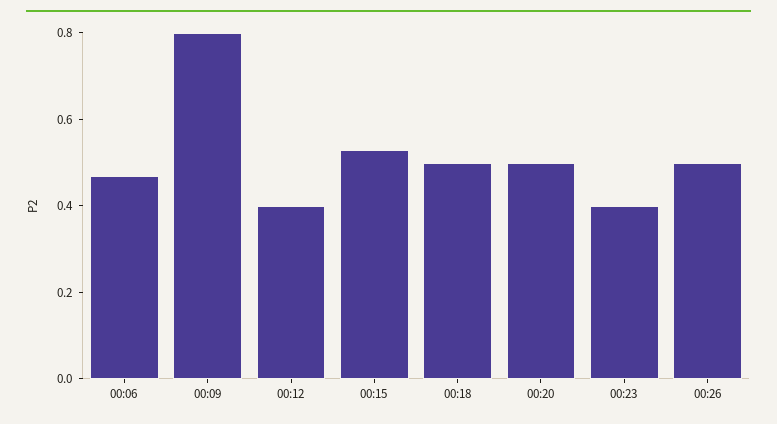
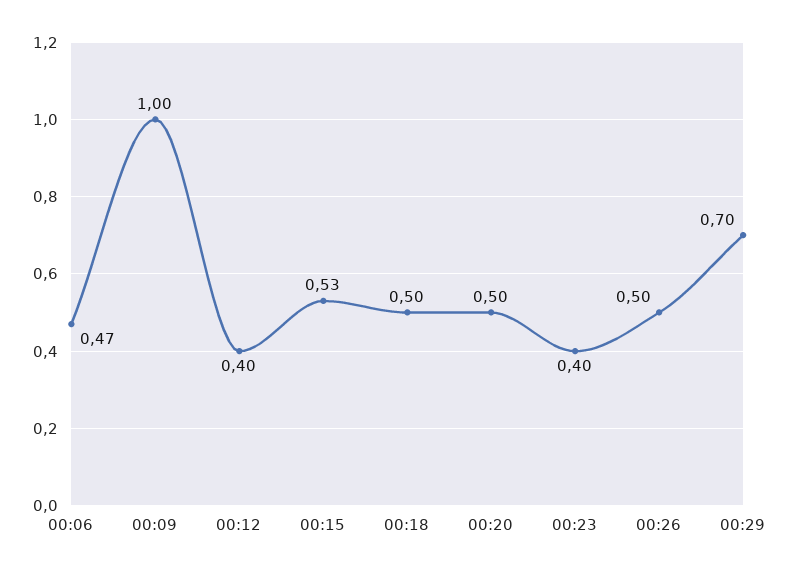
00:09: 0.8 -> 1
00:29: none -> 0.7

